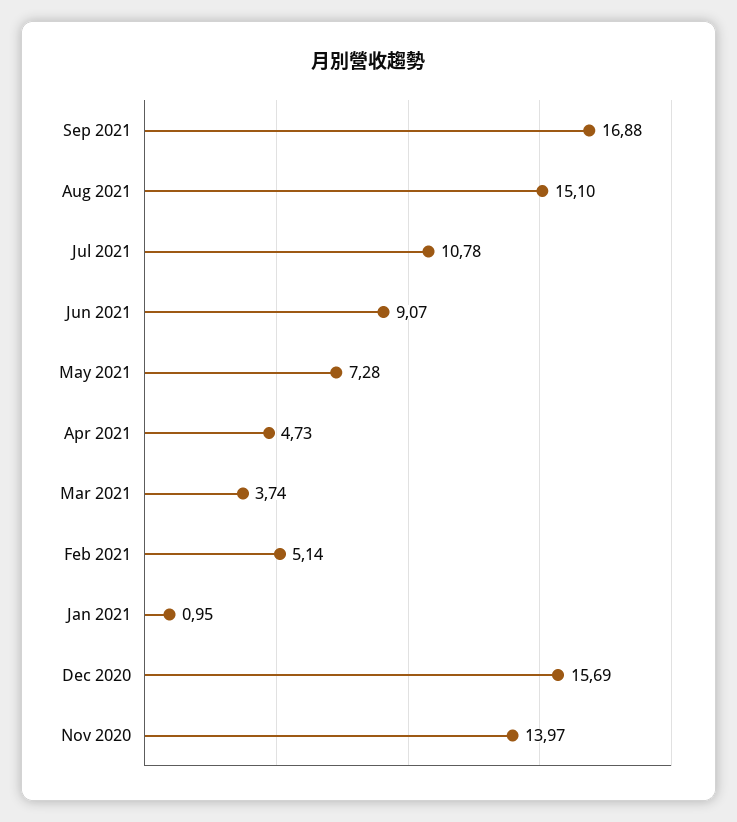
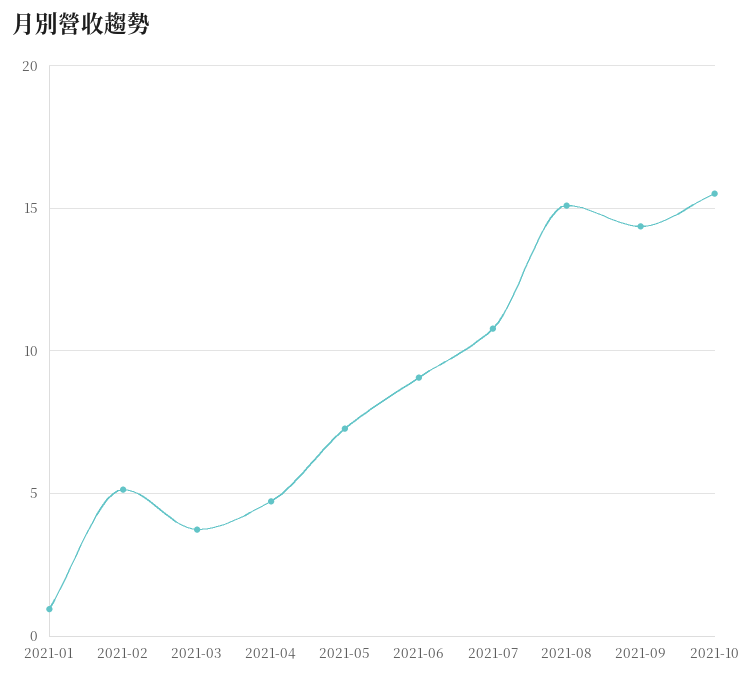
Sep 2021: 16.88 -> 14.5
Dec 2020: 15.69 -> none
Nov 2020: 13.97 -> none
2021-10: none -> 15.5

